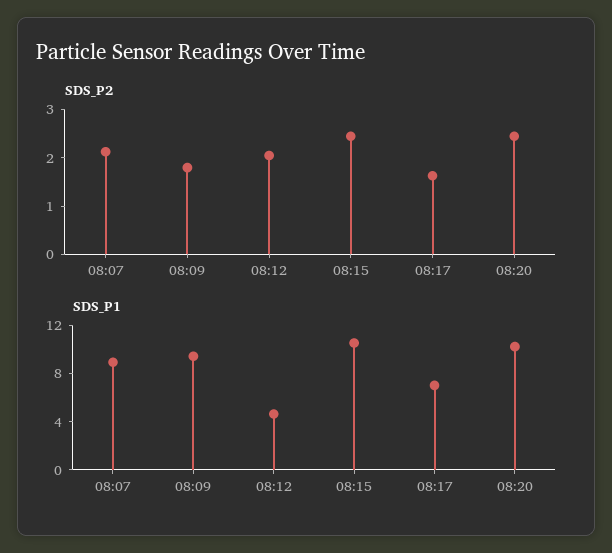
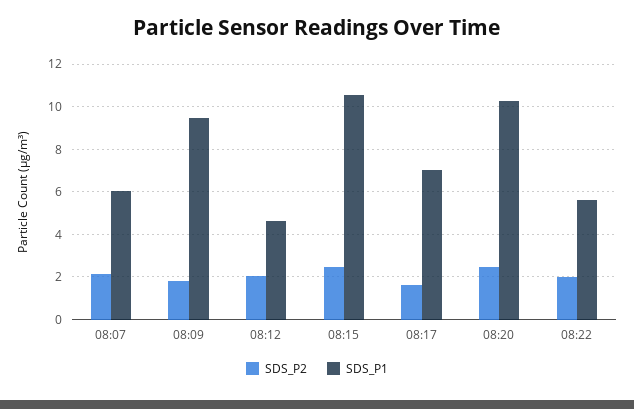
SDS_P1, 08:07: 9 -> 6
SDS_P2, 08:22: none -> 2
SDS_P1, 08:22: none -> 5.5

